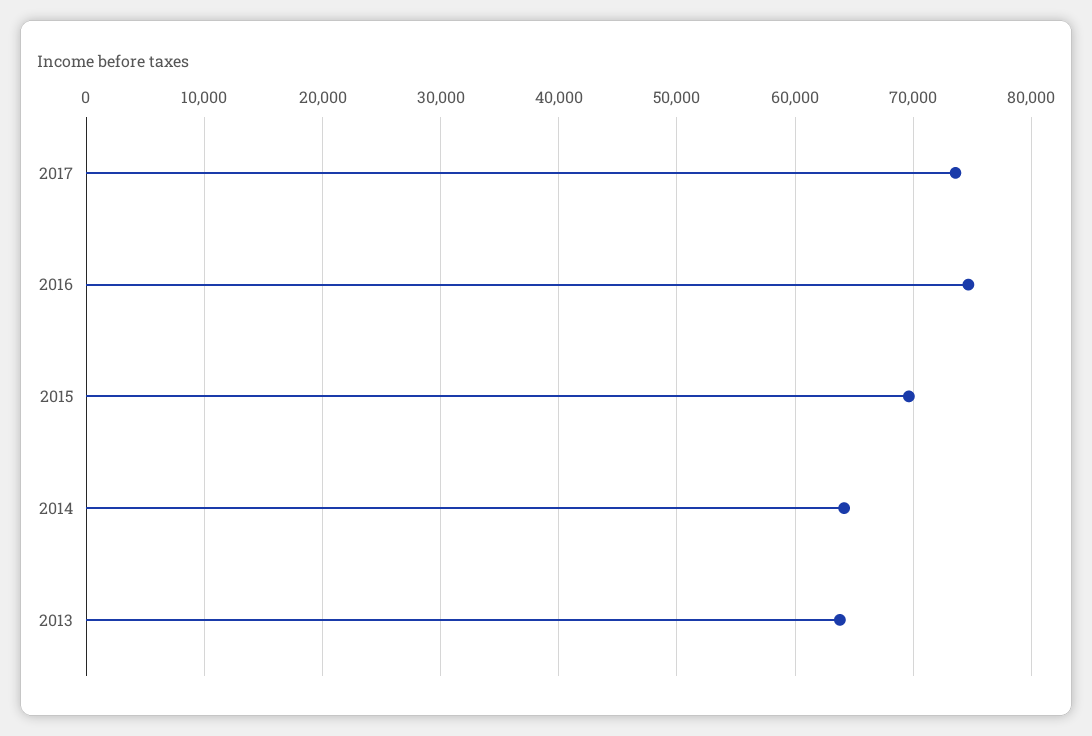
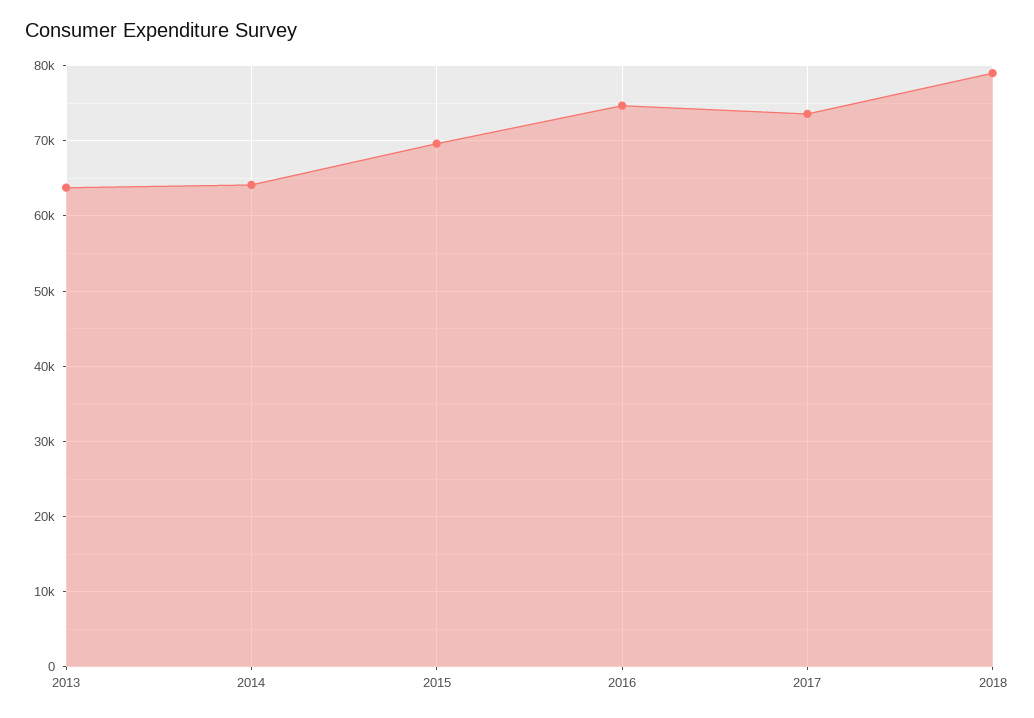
2018: none -> 79000

